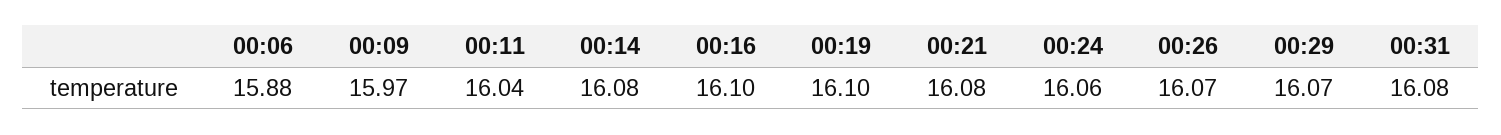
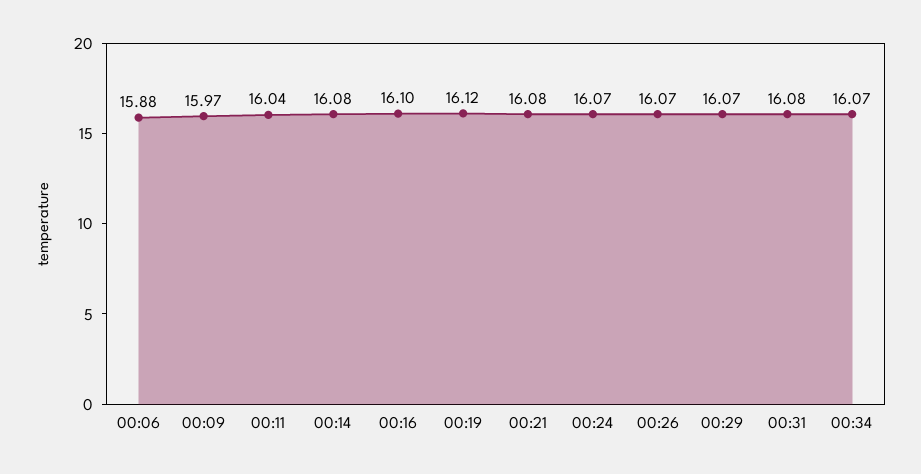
00:19: 16.1 -> 16.12
00:24: 16.06 -> 16.07
00:34: none -> 16.07

